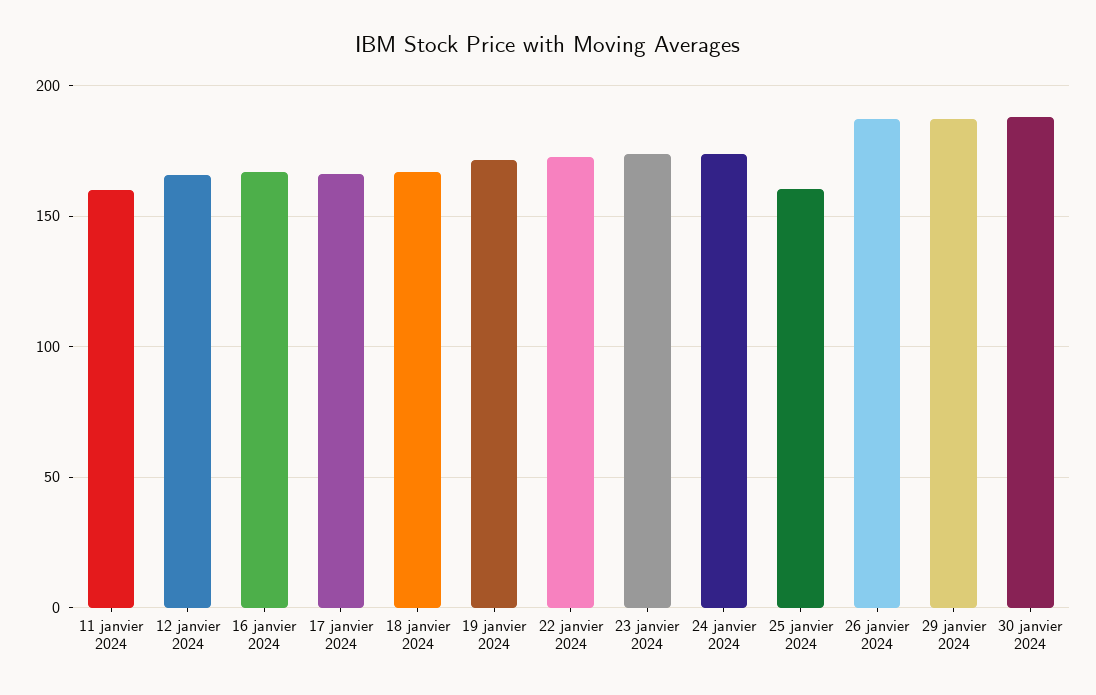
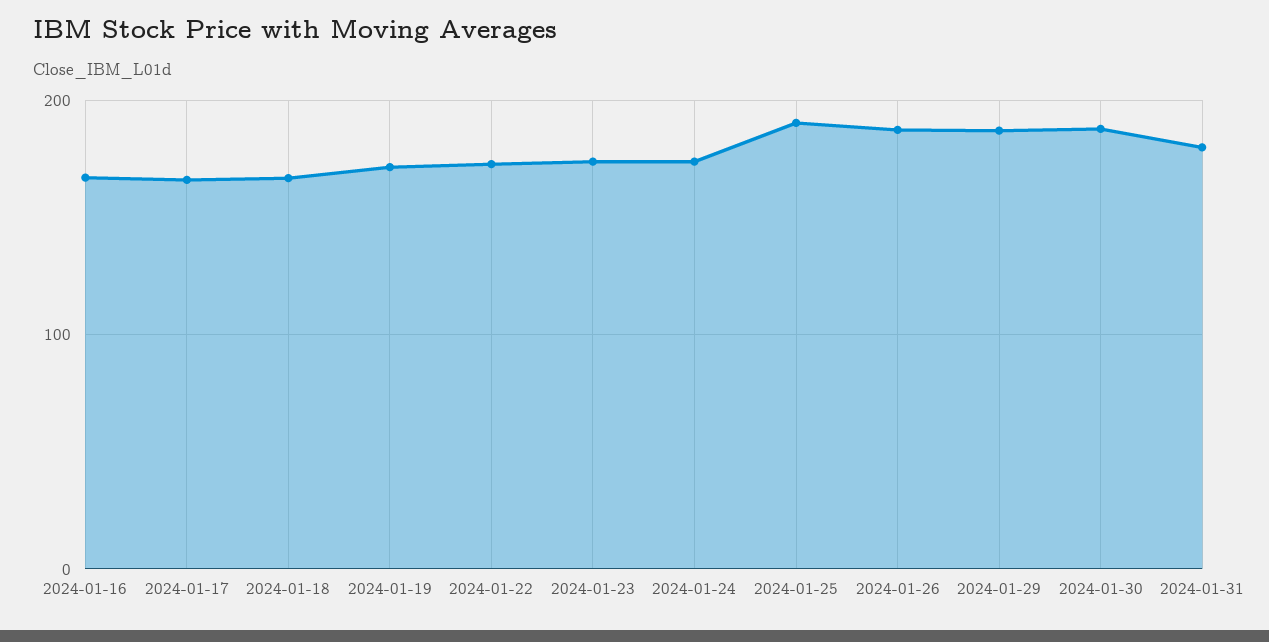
11 janvier 2024: 160 -> none
12 janvier 2024: 165 -> none
25 janvier 2024: 160 -> 190
2024-01-31: none -> 180

